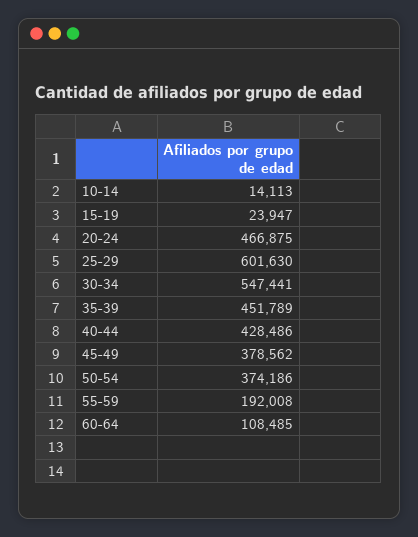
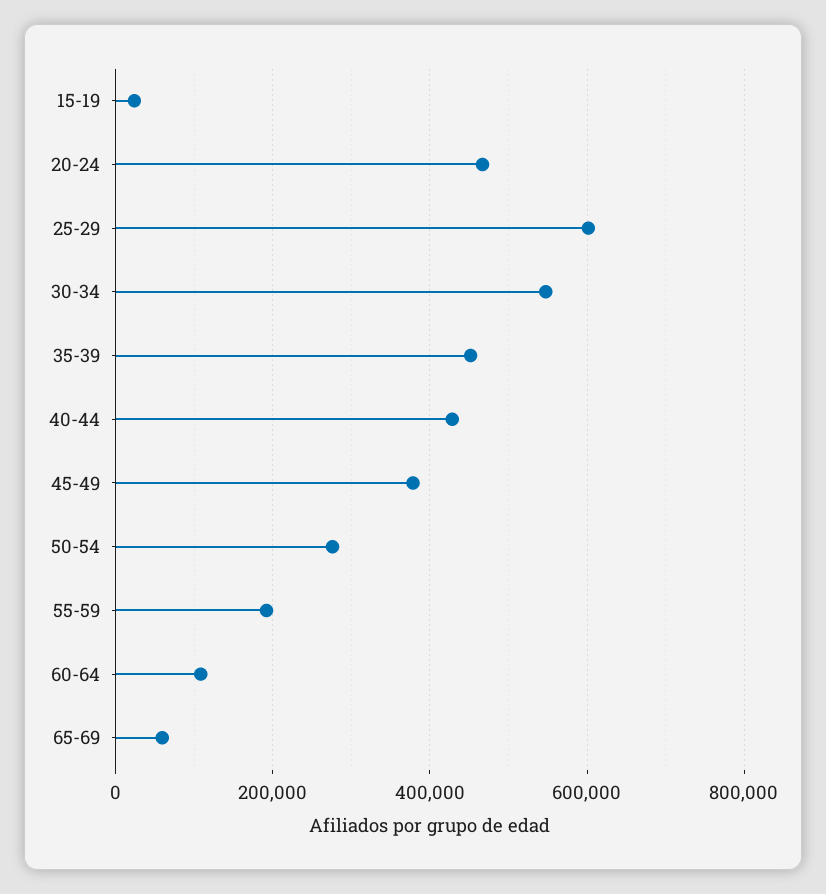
10-14: 14113 -> none
50-54: 374186 -> 280000
65-69: none -> 60000

